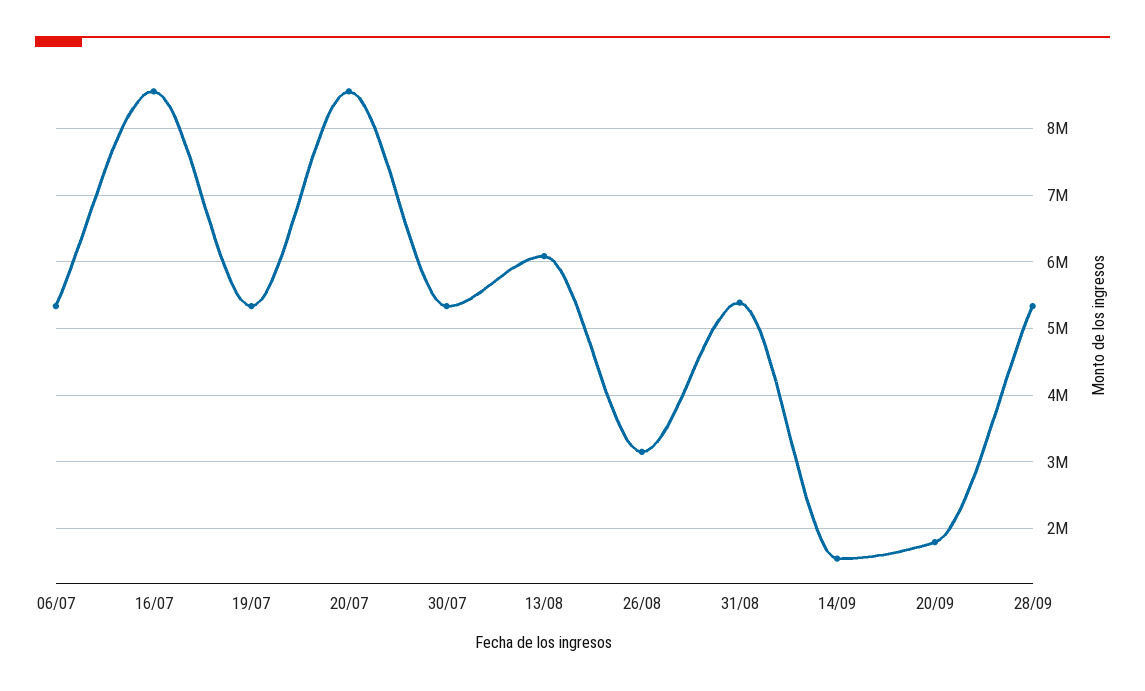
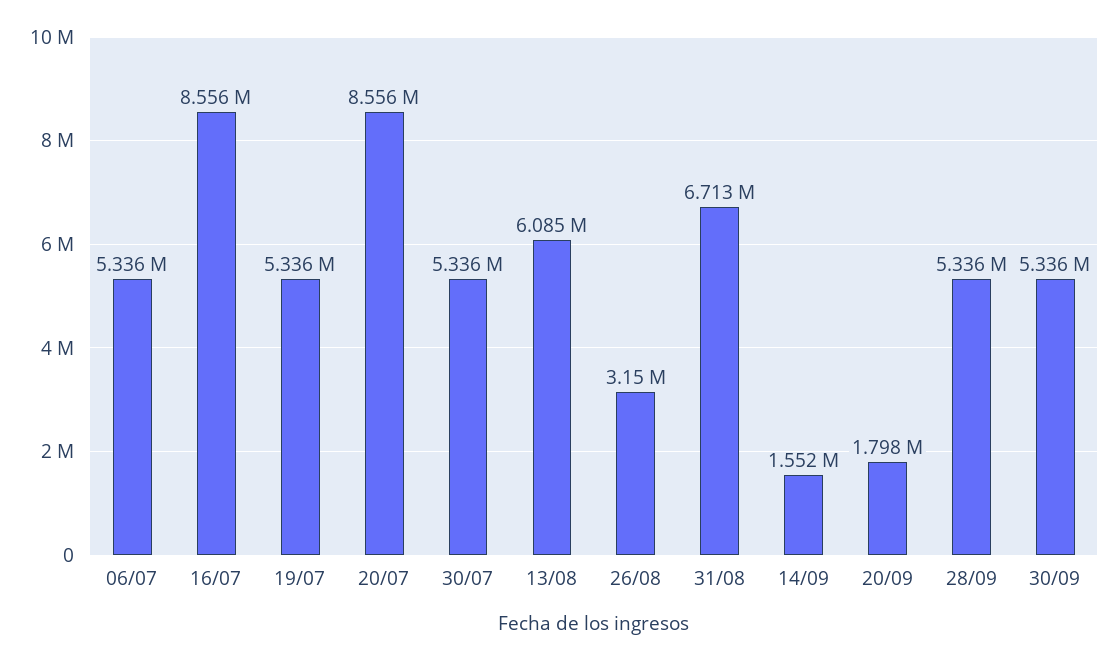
31/08: 5400000 -> 6713000
30/09: none -> 5336000

